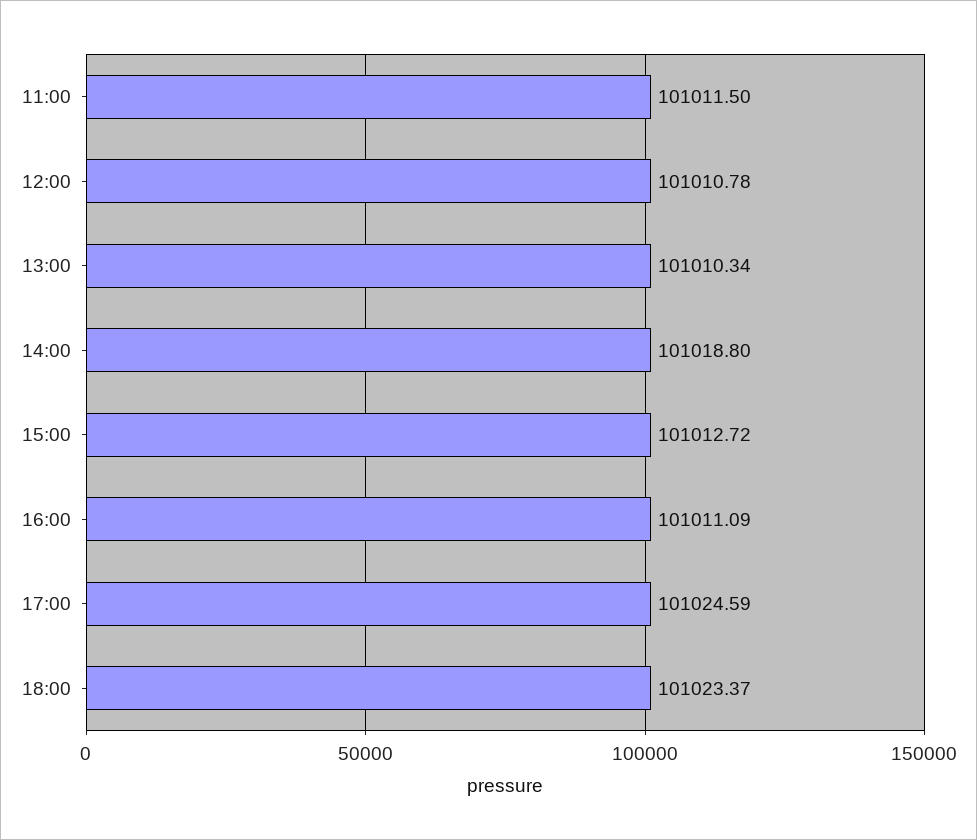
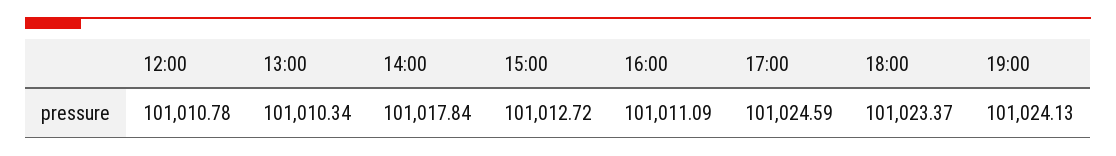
11:00: 101011.5 -> none
14:00: 101018.8 -> 101017.84
19:00: none -> 101024.13

